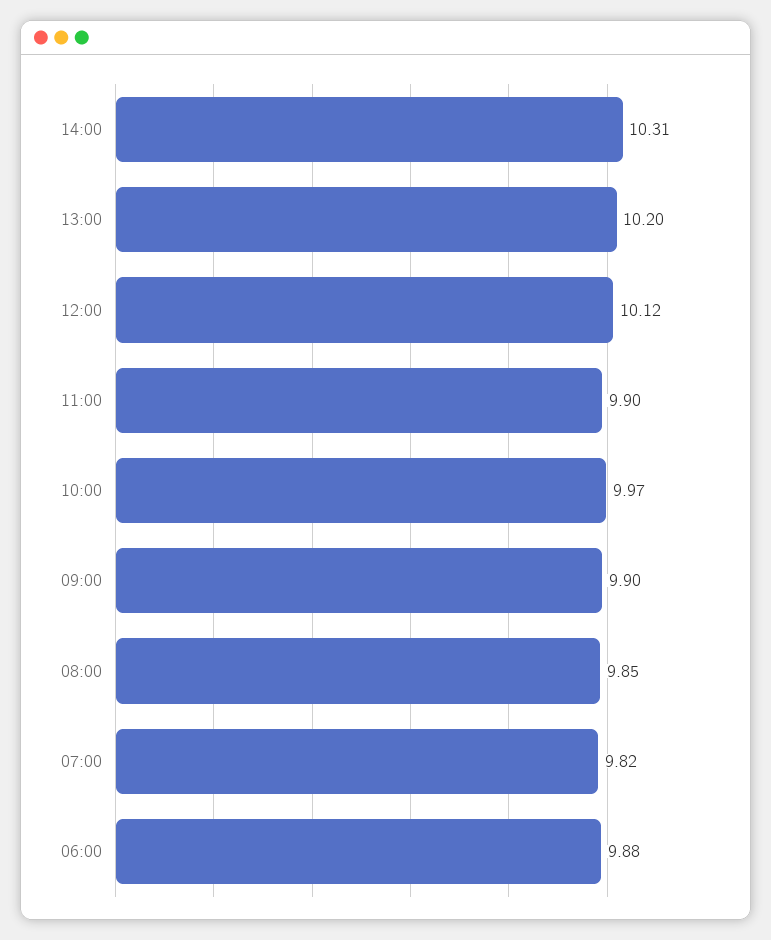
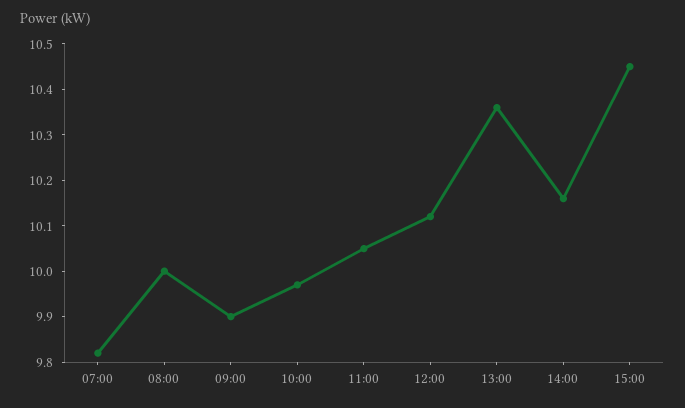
14:00: 10.31 -> 10.15
13:00: 10.2 -> 10.35
11:00: 9.9 -> 10.05
08:00: 9.85 -> 10
06:00: 9.88 -> none
15:00: none -> 10.45

